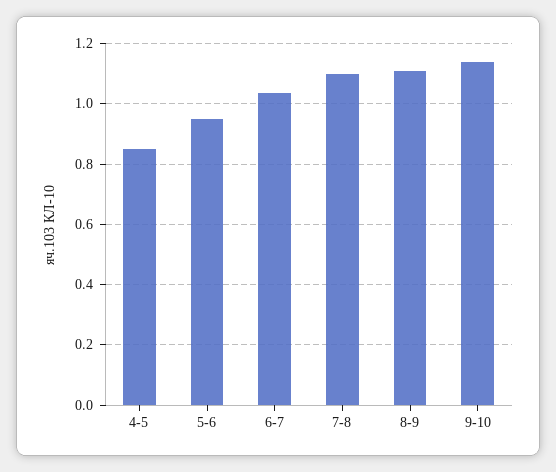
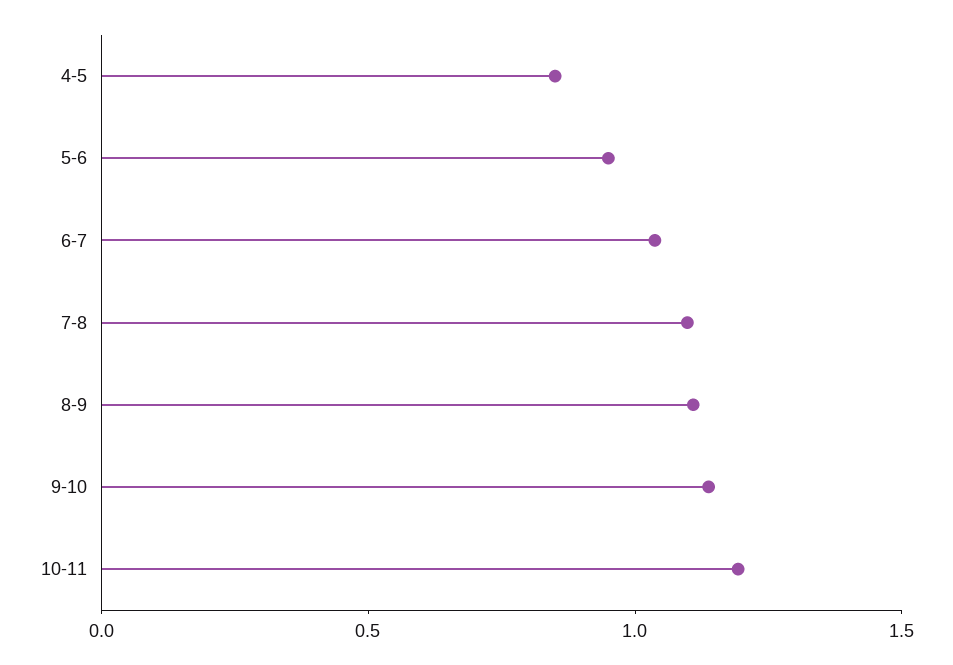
10-11: none -> 1.2

